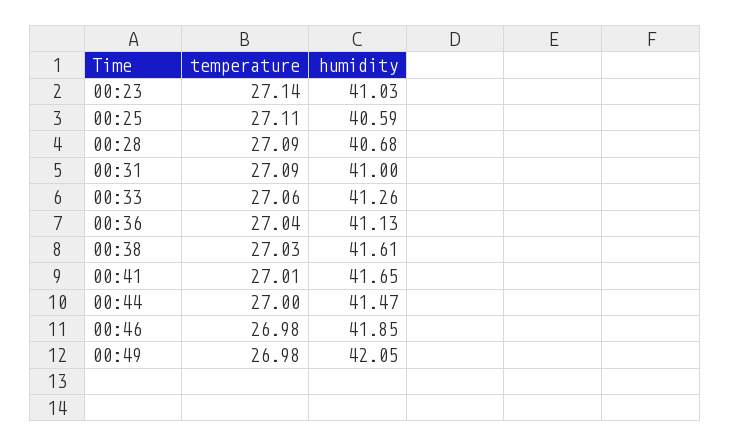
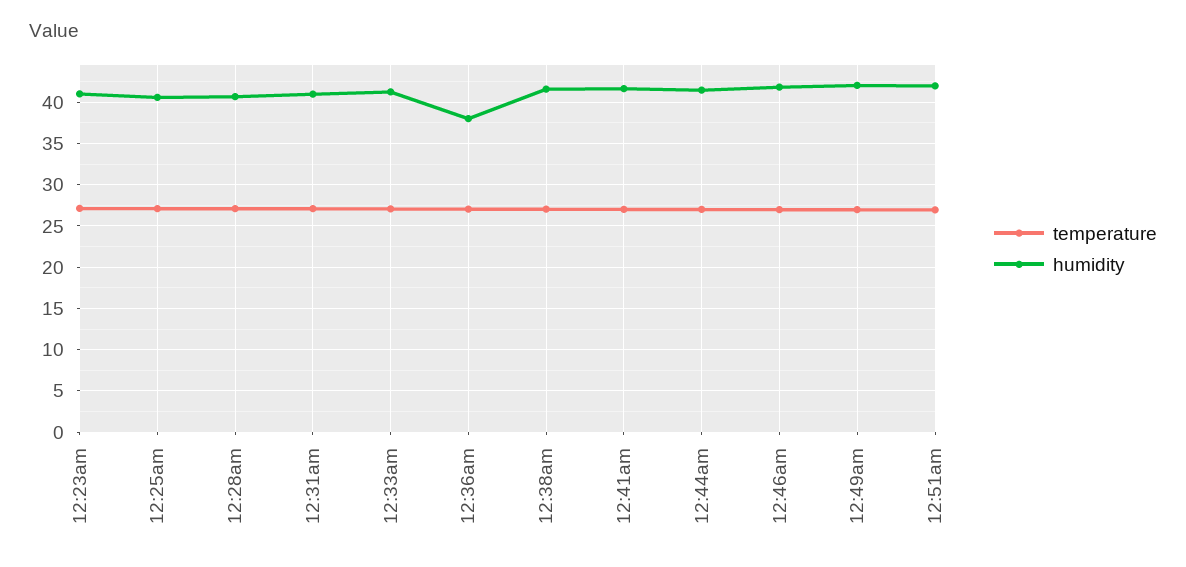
humidity, 00:36: 41.13 -> 38
temperature, 12:51am: none -> 27
humidity, 12:51am: none -> 42

